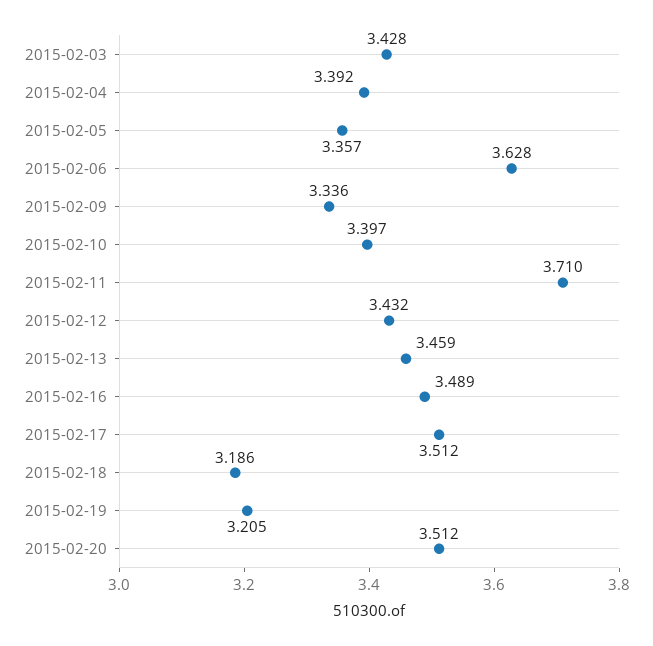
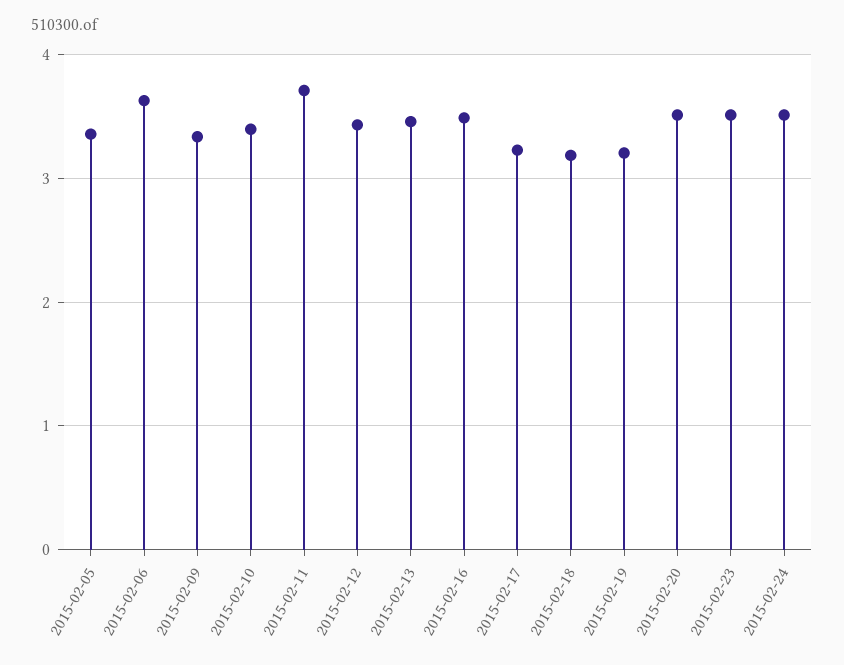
2015-02-03: 3.428 -> none
2015-02-04: 3.392 -> none
2015-02-17: 3.512 -> 3.2
2015-02-23: none -> 3.5
2015-02-24: none -> 3.5

